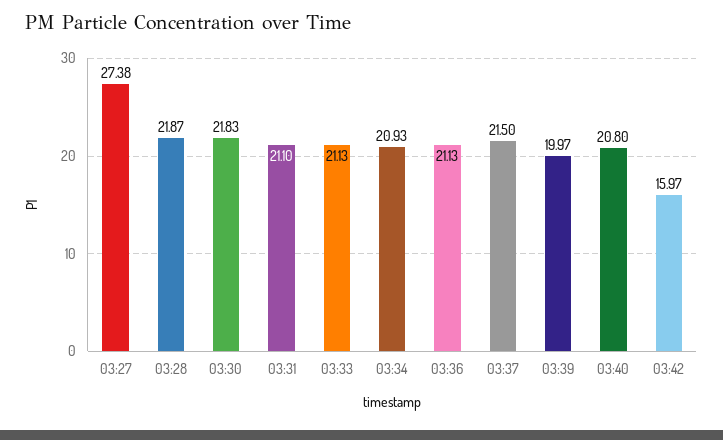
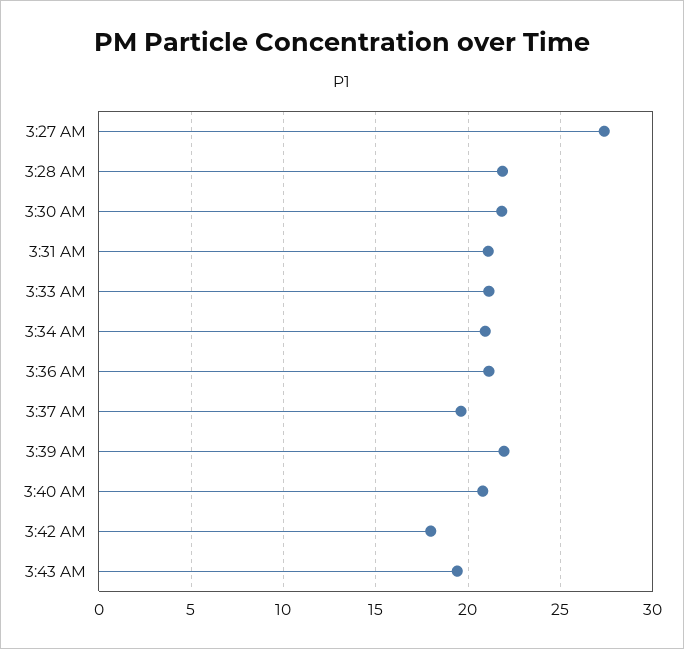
03:37: 21.5 -> 19.5
03:39: 19.97 -> 22
03:42: 15.97 -> 18
3:43 AM: none -> 19.5

